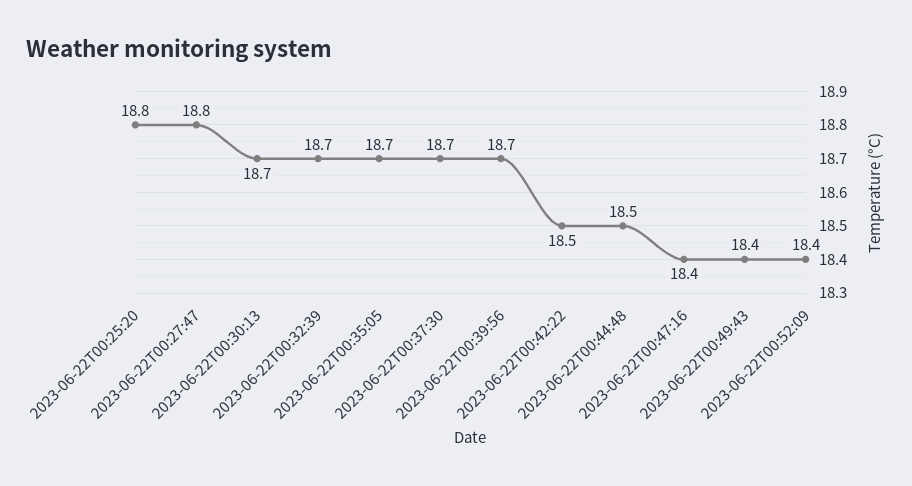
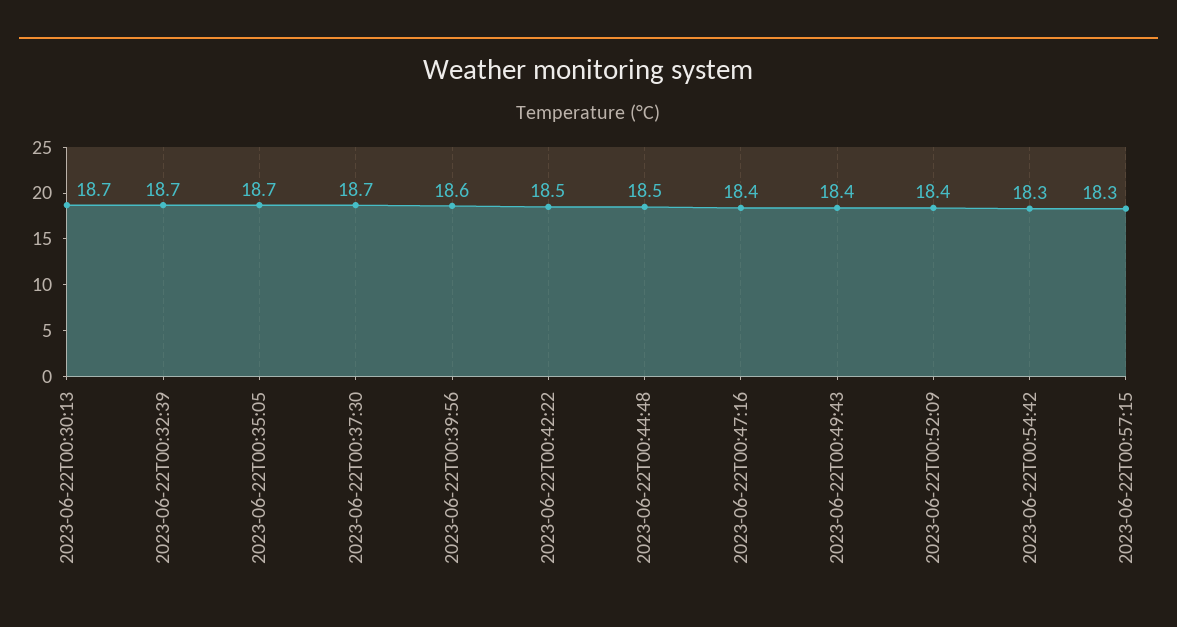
2023-06-22T00:25:20: 18.8 -> none
2023-06-22T00:27:47: 18.8 -> none
2023-06-22T00:39:56: 18.7 -> 18.6
2023-06-22T00:54:42: none -> 18.3
2023-06-22T00:57:15: none -> 18.3

